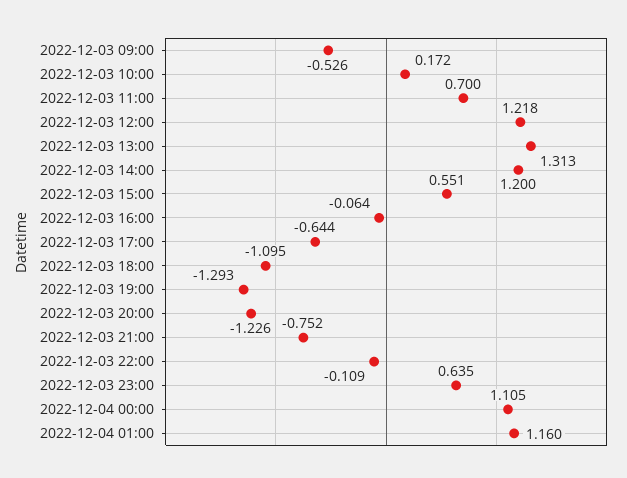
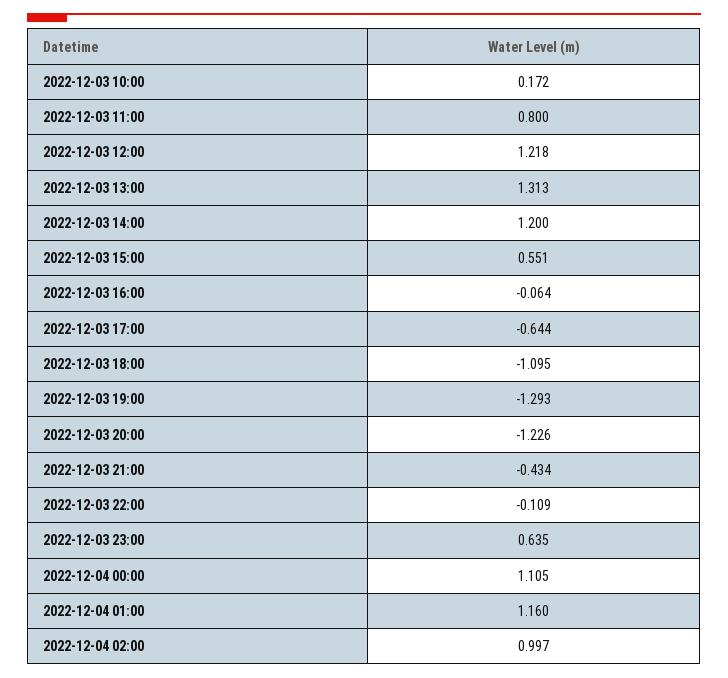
2022-12-03 09:00: -0.526 -> none
2022-12-03 11:00: 0.7 -> 0.8
2022-12-03 21:00: -0.752 -> -0.434
2022-12-04 02:00: none -> 0.997

